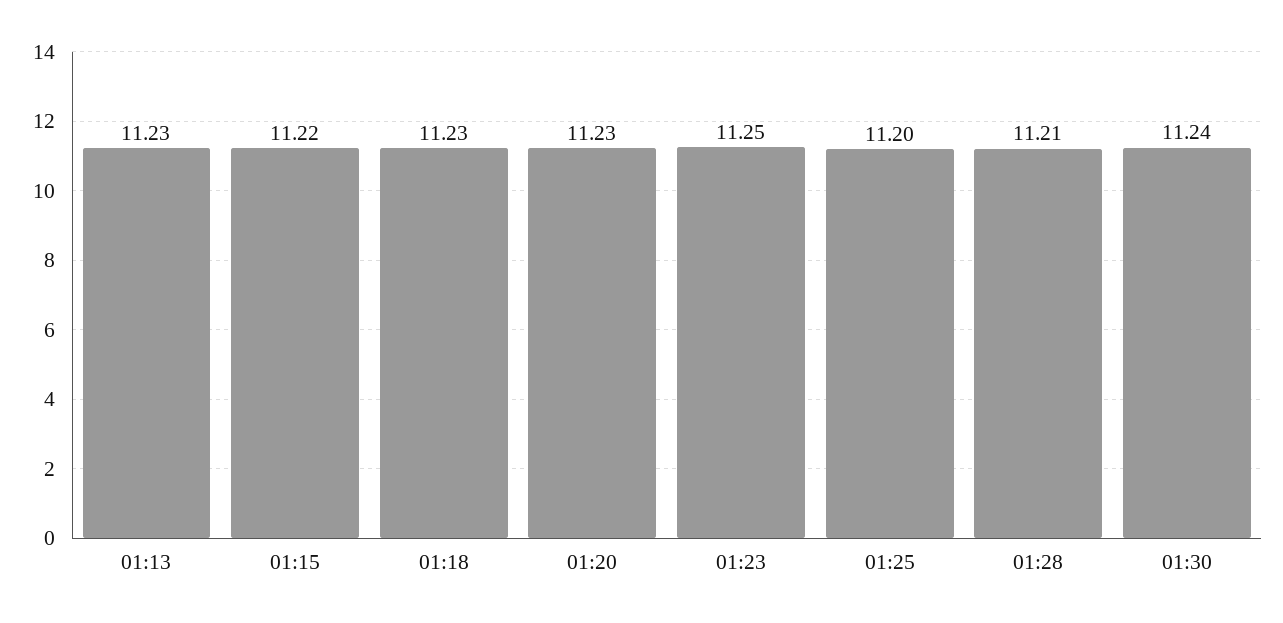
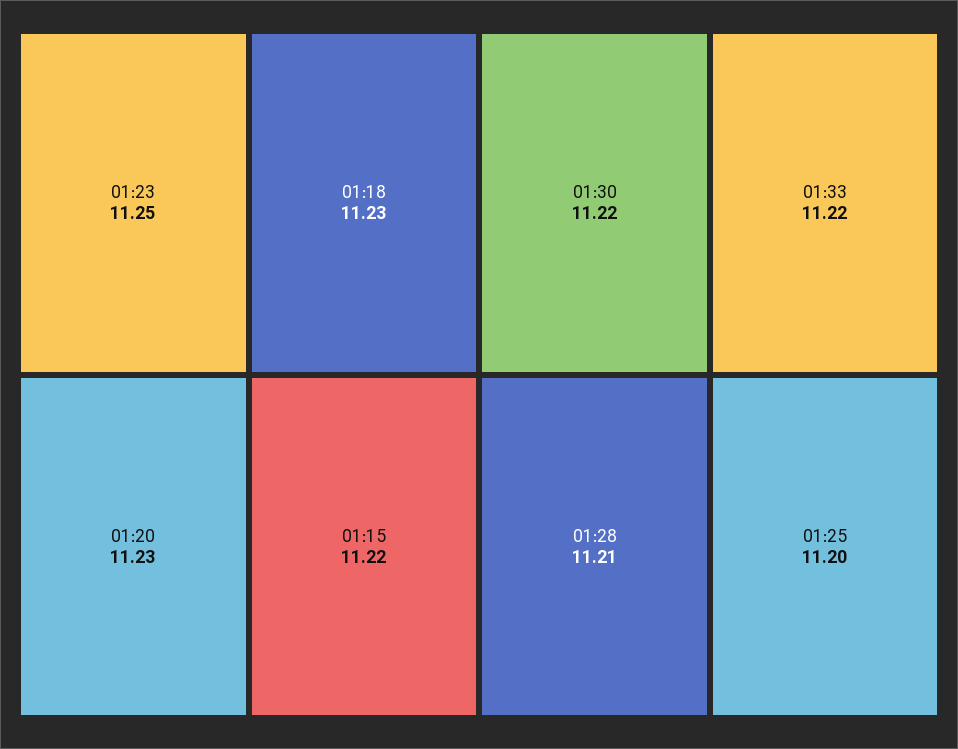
01:13: 11.23 -> none
01:30: 11.24 -> 11.22
01:33: none -> 11.22

